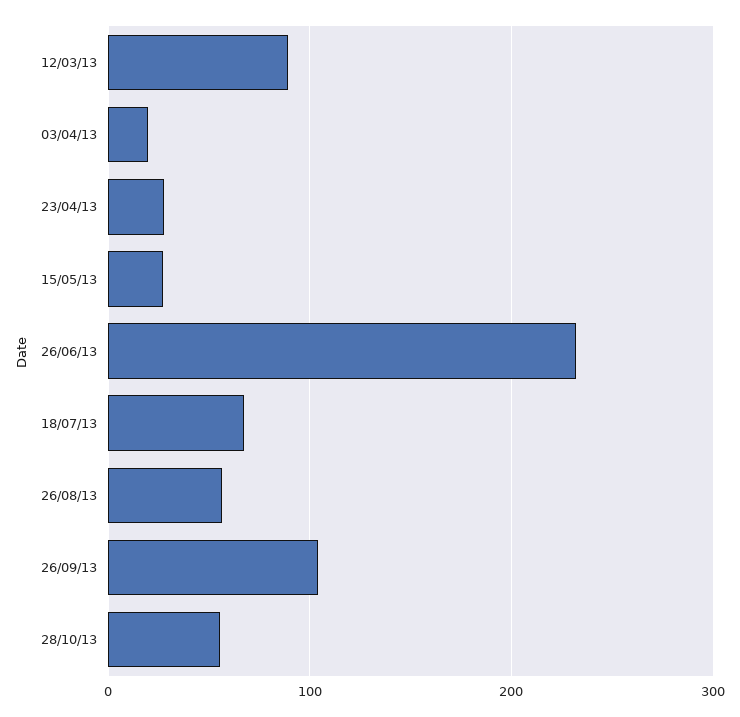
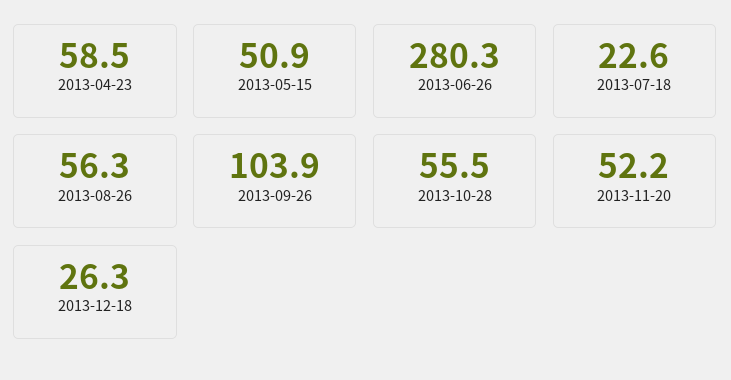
12/03/13: 90 -> none
03/04/13: 20 -> none
23/04/13: 30 -> 58.5
15/05/13: 30 -> 50.9
26/06/13: 230 -> 280.3
18/07/13: 70 -> 22.6
2013-11-20: none -> 52.2
2013-12-18: none -> 26.3

